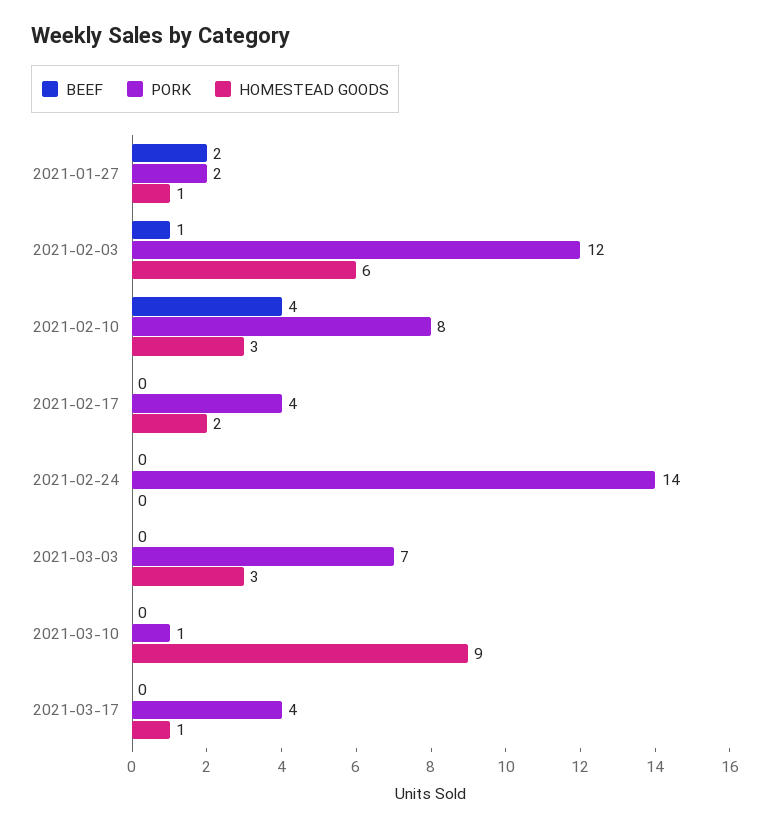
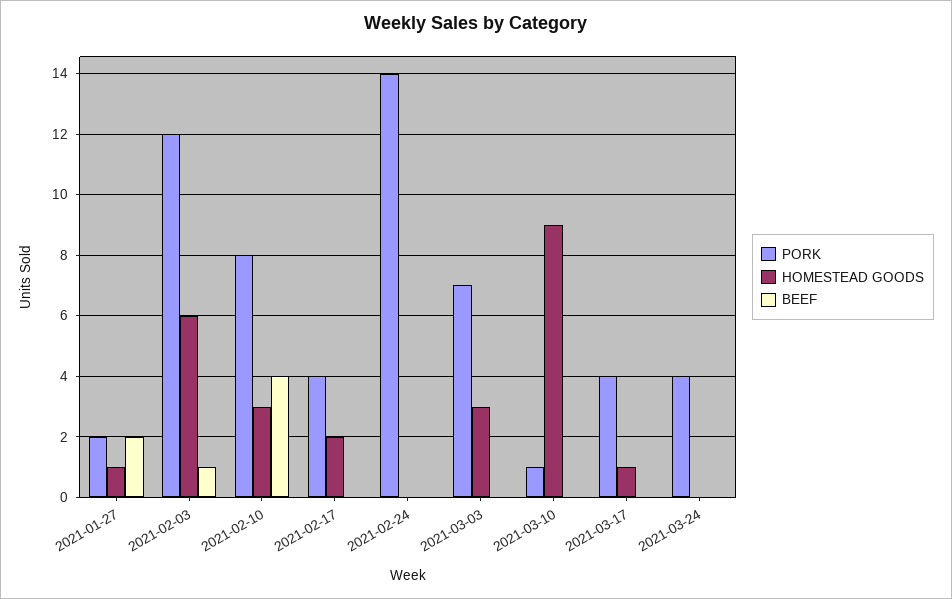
PORK, 2021-03-24: none -> 4
HOMESTEAD GOODS, 2021-03-24: none -> 0
BEEF, 2021-03-24: none -> 0

